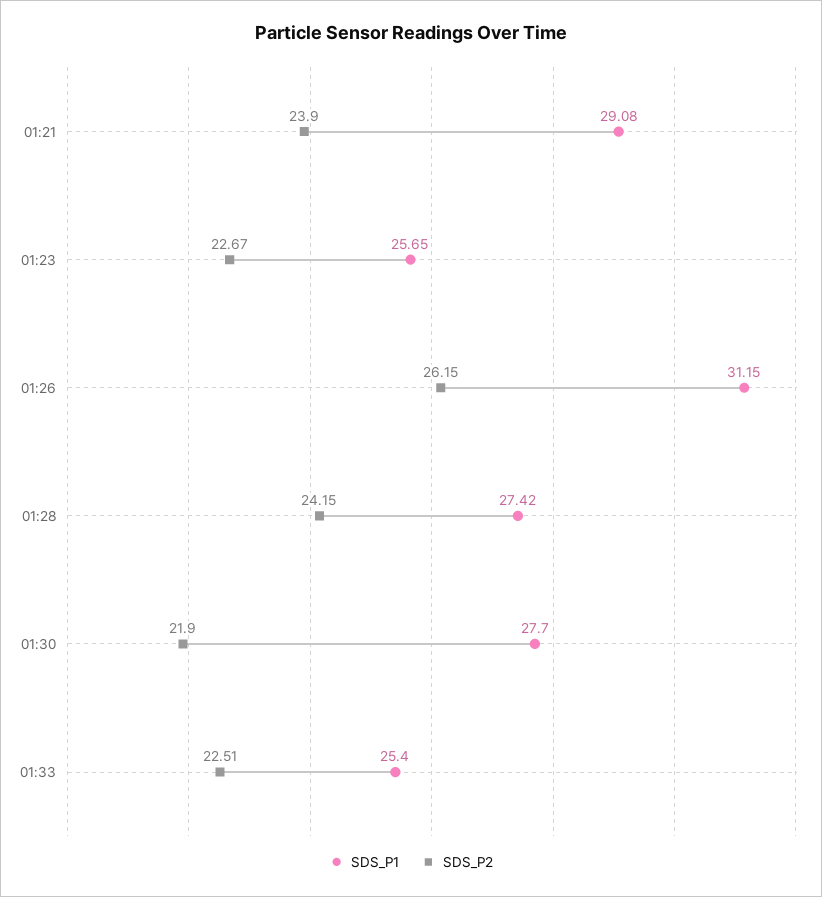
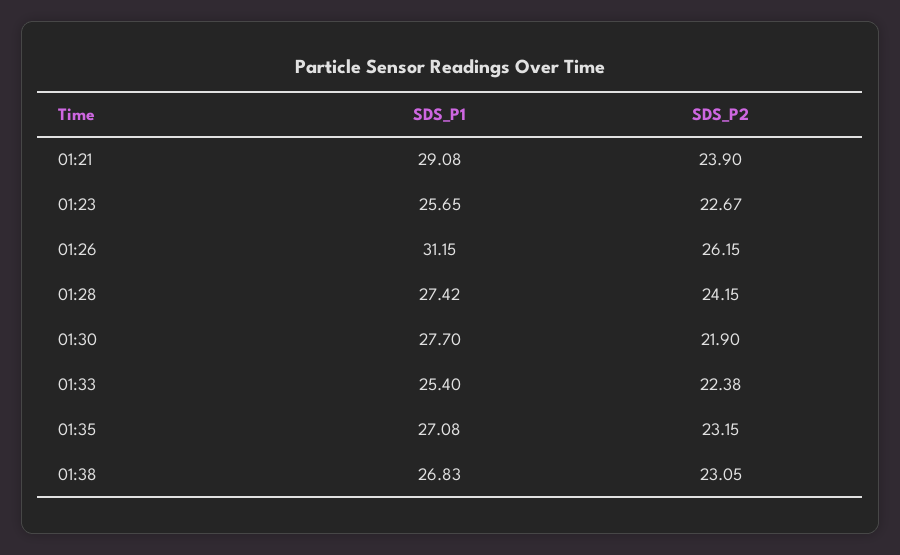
SDS_P2, 01:33: 22.51 -> 22.38
SDS_P1, 01:35: none -> 27.08
SDS_P2, 01:35: none -> 23.15
SDS_P1, 01:38: none -> 26.83
SDS_P2, 01:38: none -> 23.05

